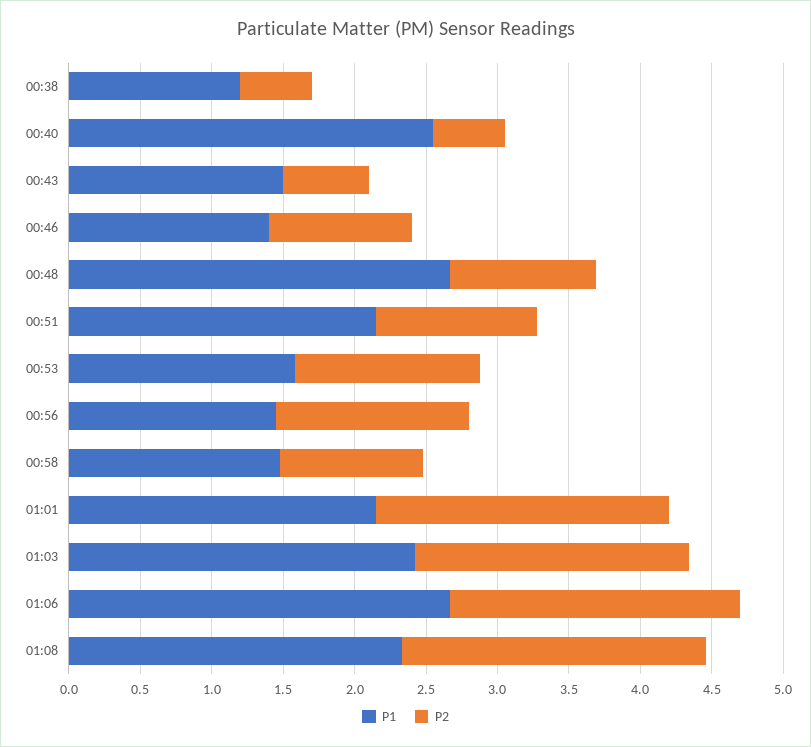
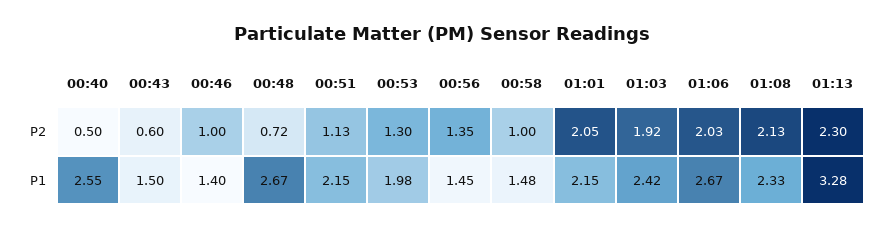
P1, 00:38: 1.2 -> none
P2, 00:38: 0.5 -> none
P2, 00:48: 1 -> 0.72
P1, 00:53: 1.6 -> 1.98
P2, 01:13: none -> 2.3
P1, 01:13: none -> 3.28

